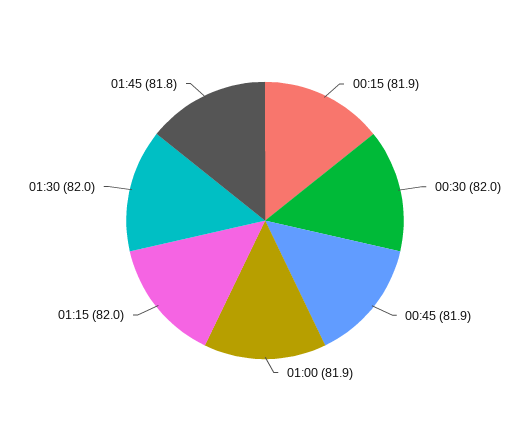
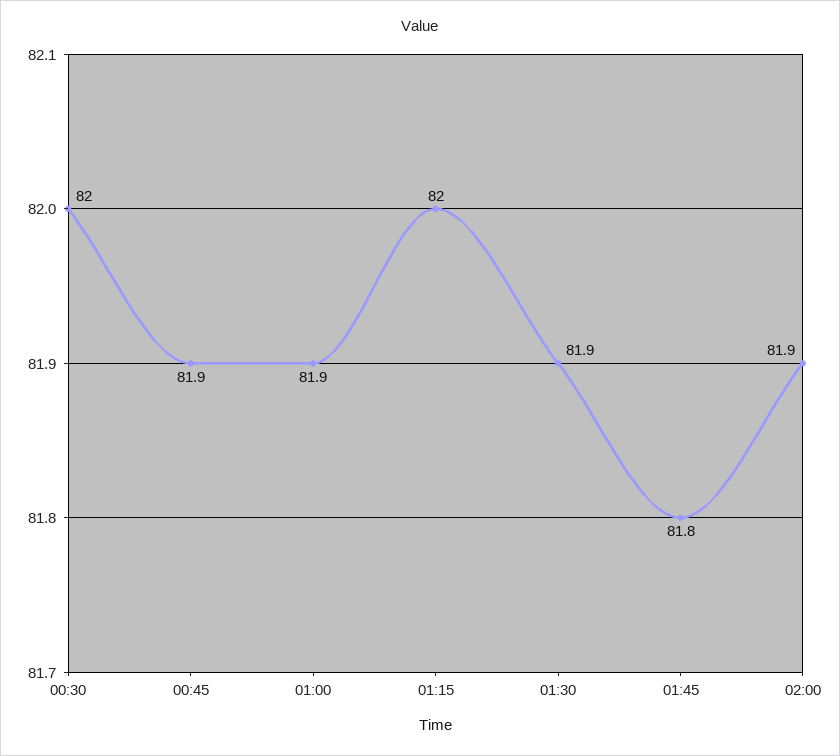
00:15: 81.9 -> none
01:30: 82 -> 81.9
02:00: none -> 81.9

